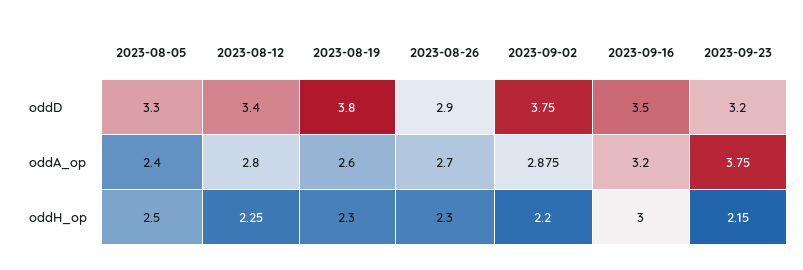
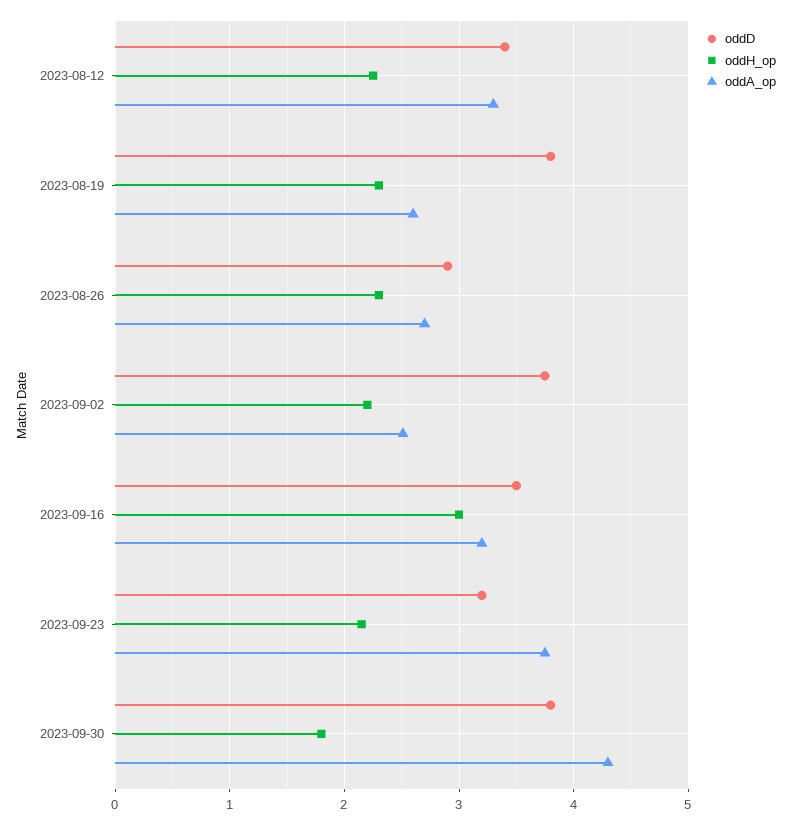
oddD, 2023-08-05: 3.3 -> none
oddA_op, 2023-08-05: 2.4 -> none
oddA_op, 2023-08-12: 2.8 -> 3.3
oddA_op, 2023-09-02: 2.875 -> 2.5
oddH_op, 2023-08-05: 2.5 -> none
oddD, 2023-09-30: none -> 3.8
oddH_op, 2023-09-30: none -> 1.8
oddA_op, 2023-09-30: none -> 4.3

